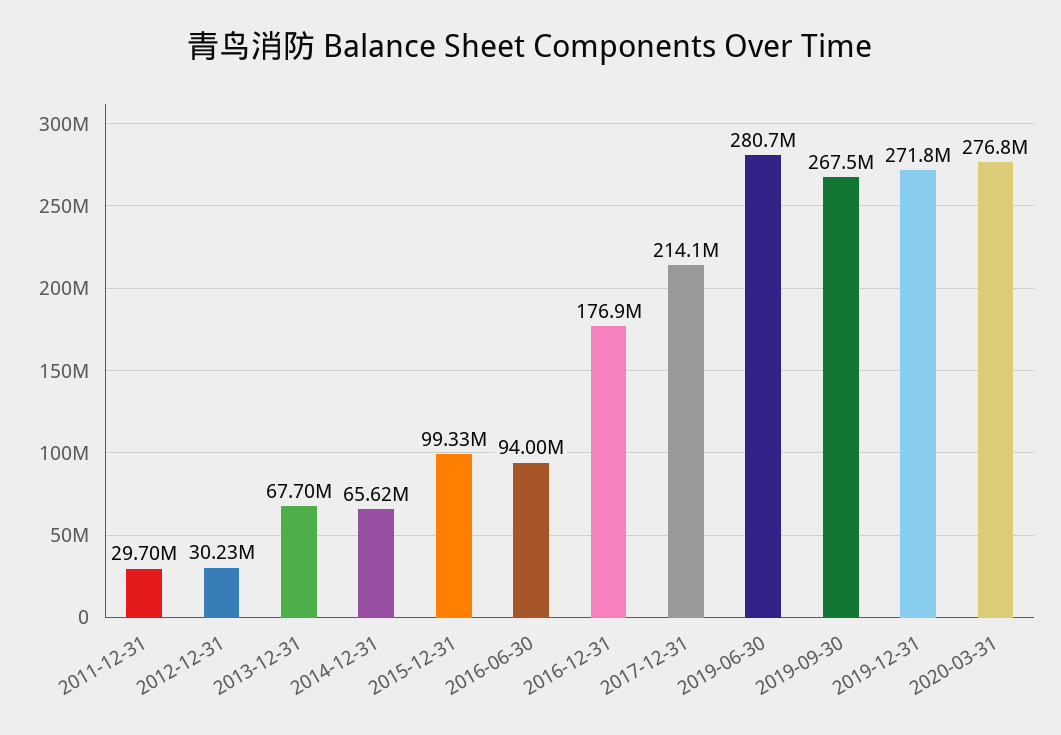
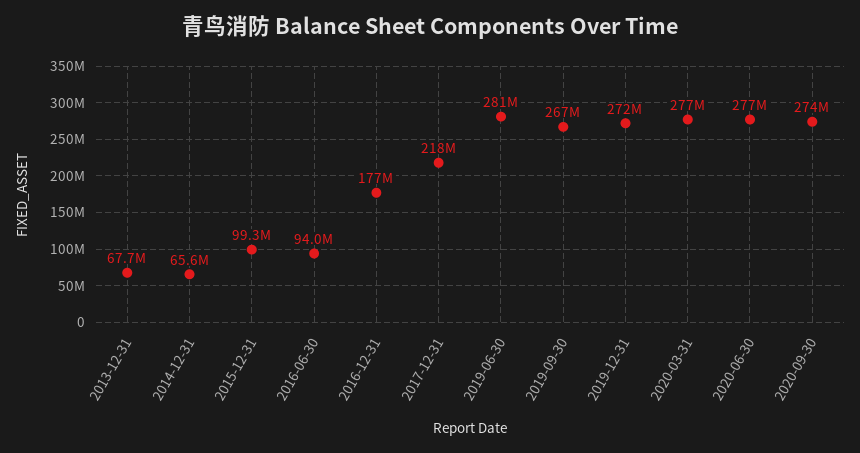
2011-12-31: 29700000 -> none
2012-12-31: 30230000 -> none
2017-12-31: 214100000 -> 218000000
2020-06-30: none -> 277000000
2020-09-30: none -> 274000000

